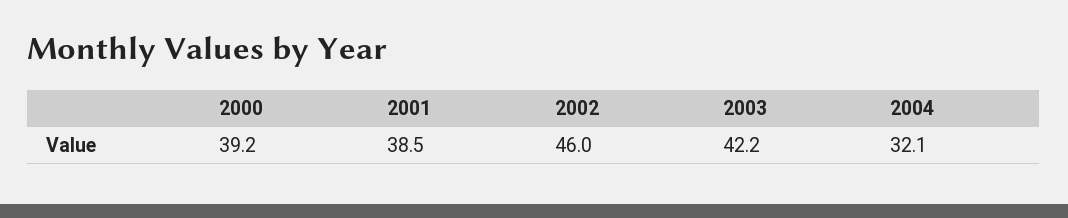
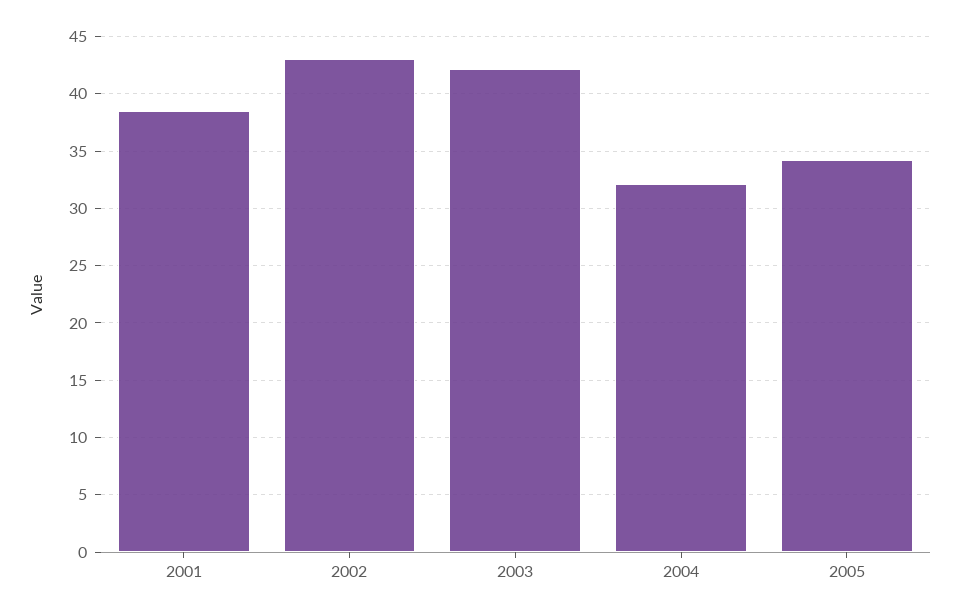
2000: 39.2 -> none
2002: 46 -> 43
2005: none -> 34

